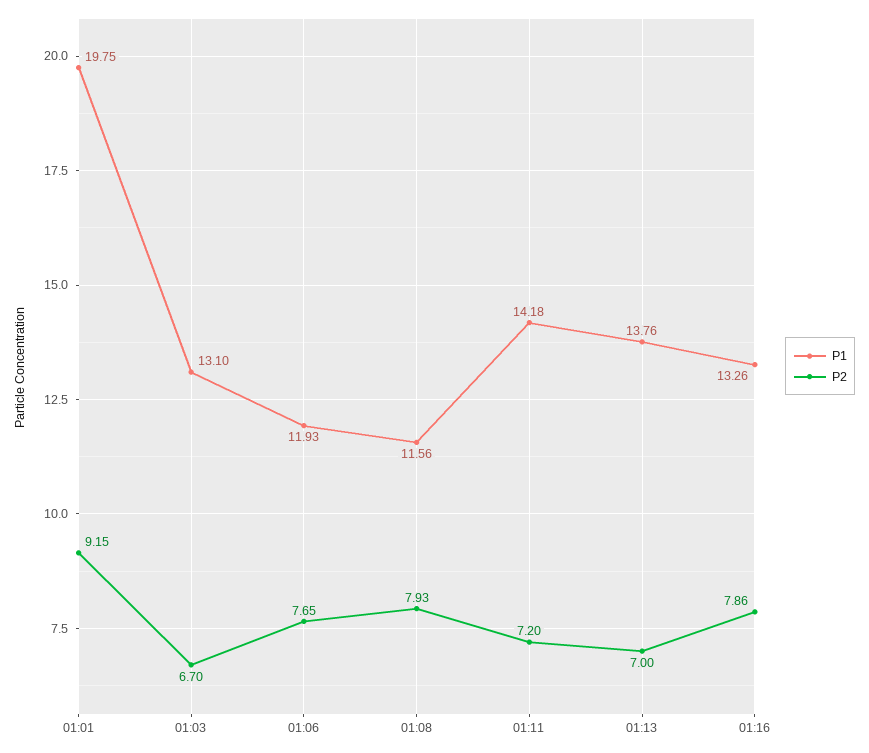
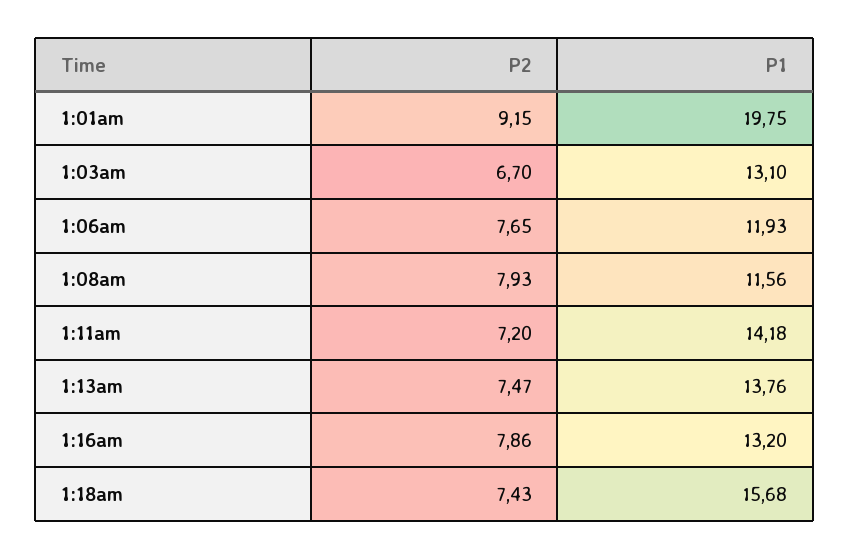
P2, 01:13: 7 -> 7.47
P1, 01:16: 13.26 -> 13.2
P2, 1:18am: none -> 7.43
P1, 1:18am: none -> 15.68

